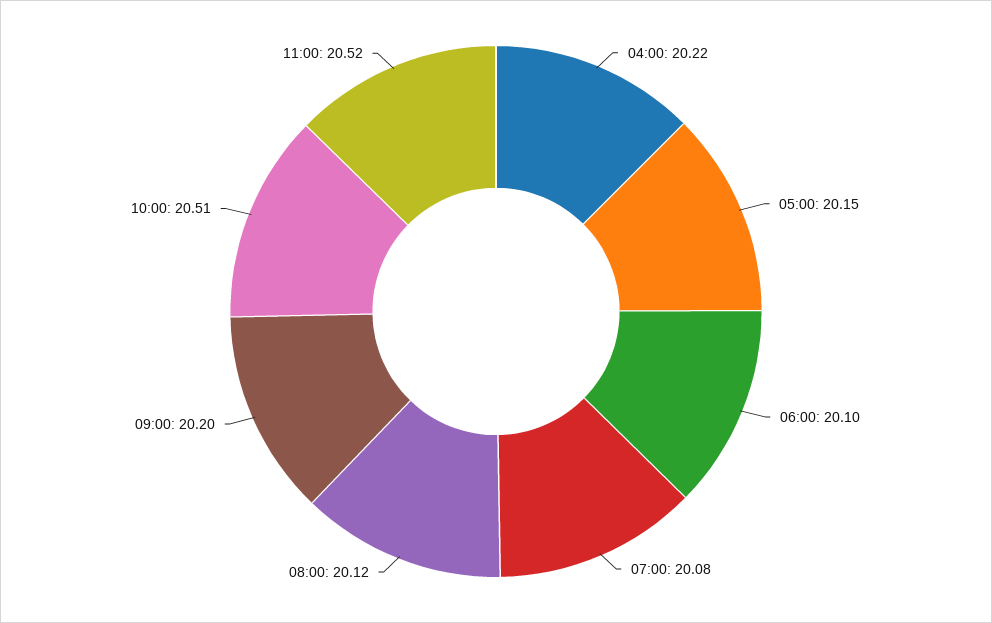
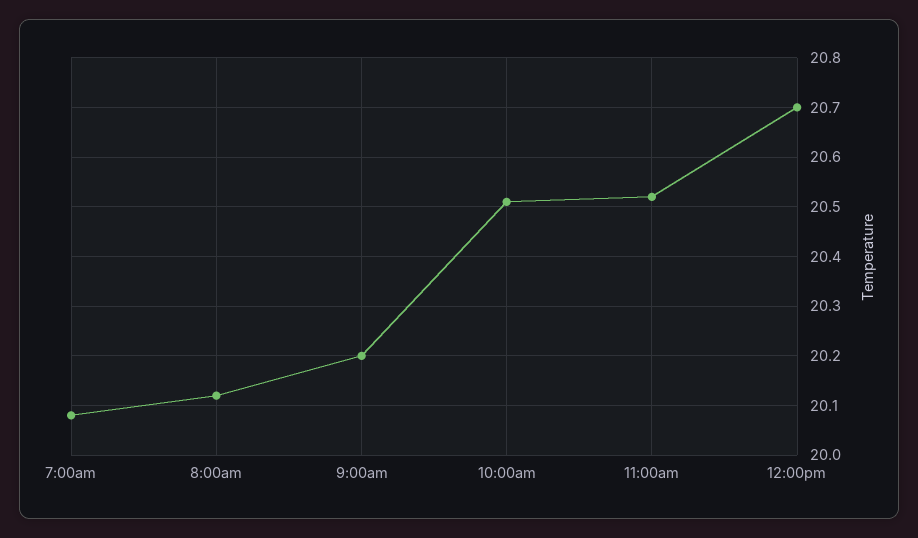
04:00: 20.22 -> none
05:00: 20.15 -> none
06:00: 20.1 -> none
12:00pm: none -> 20.7

